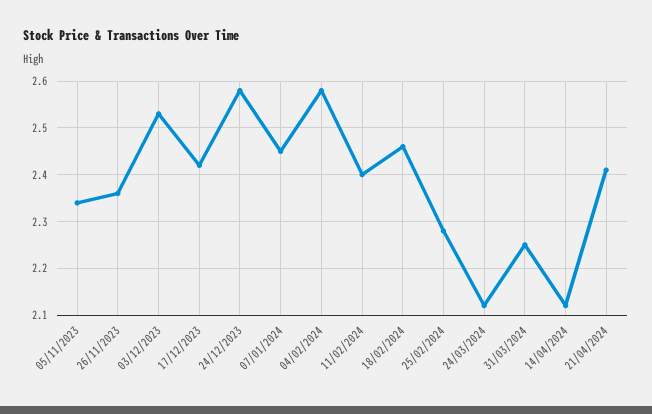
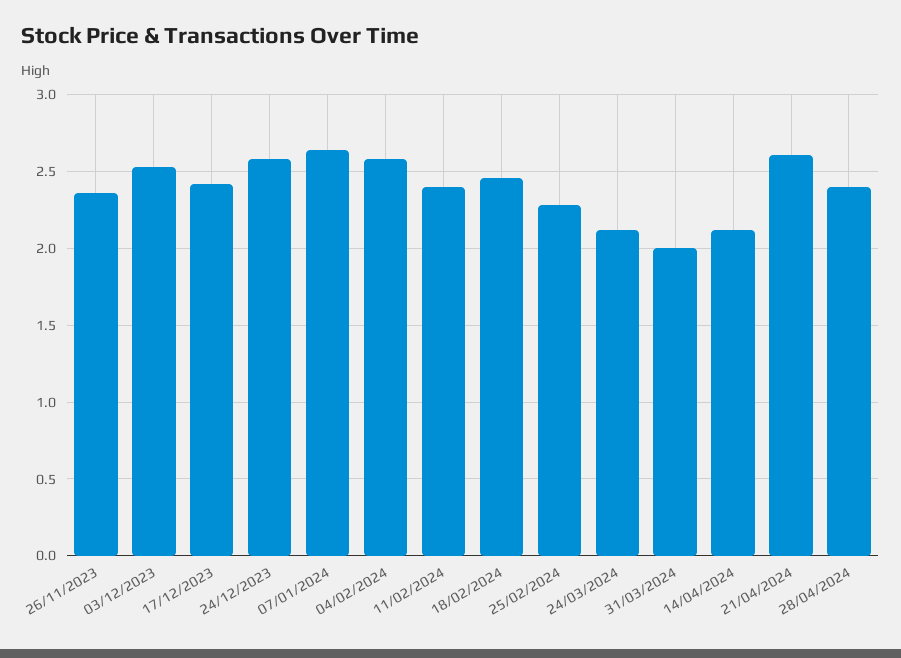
05/11/2023: 2.35 -> none
07/01/2024: 2.45 -> 2.65
31/03/2024: 2.25 -> 2
21/04/2024: 2.4 -> 2.6
28/04/2024: none -> 2.4

